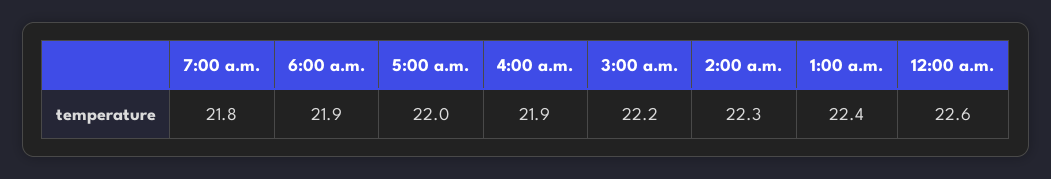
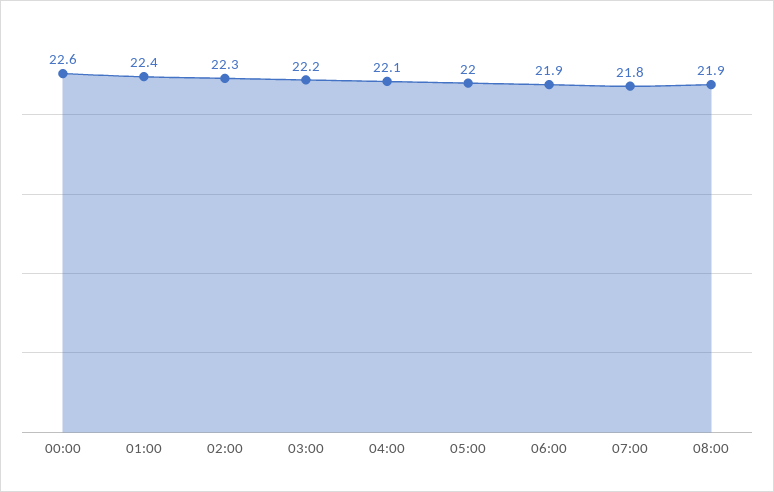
4:00 a.m.: 21.9 -> 22.1
08:00: none -> 21.9

